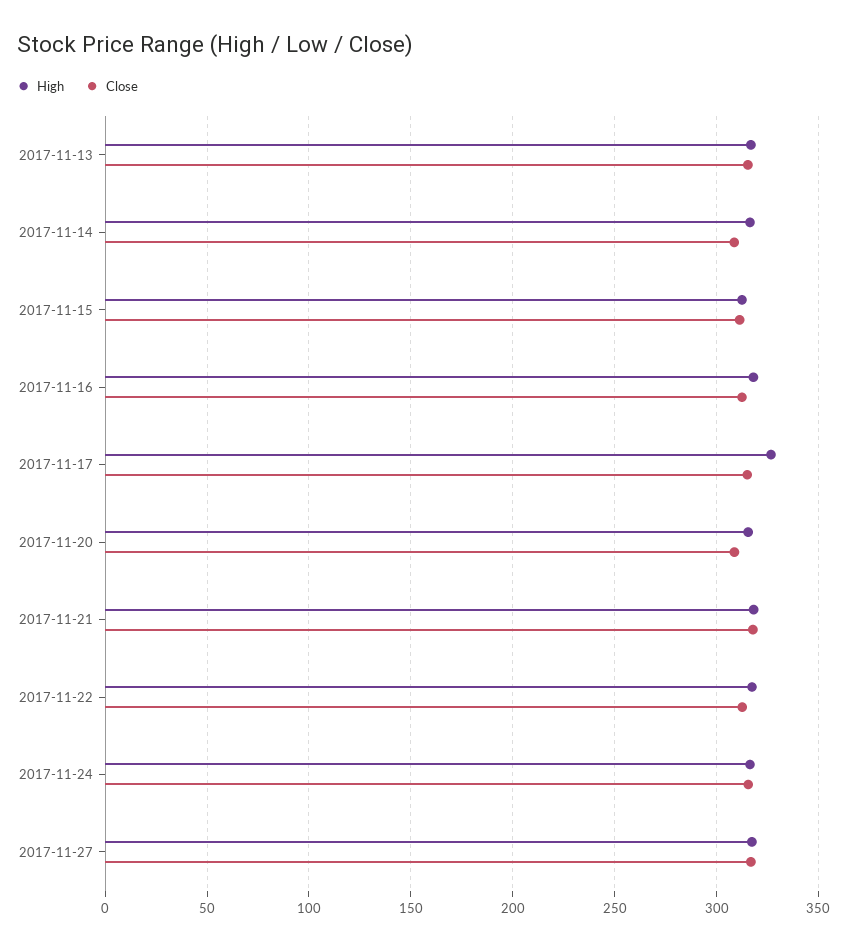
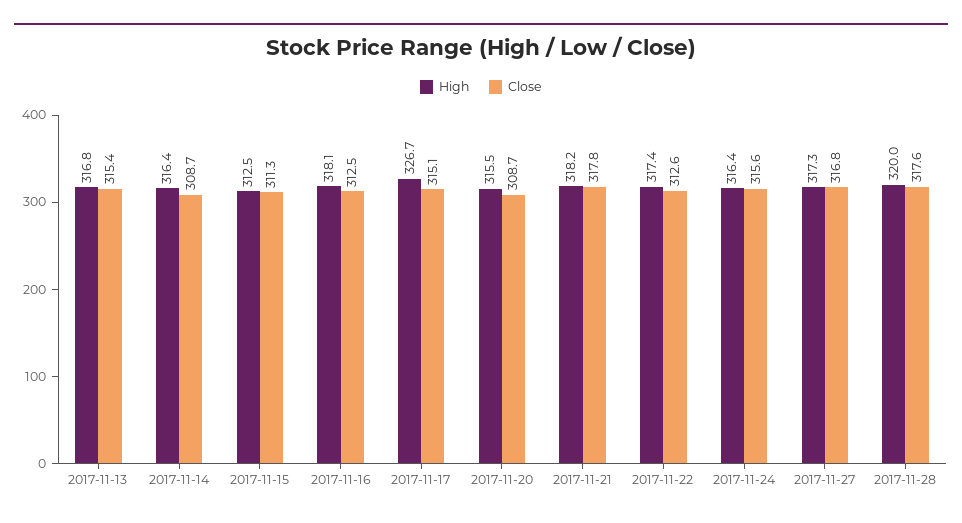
High, 2017-11-28: none -> 320
Close, 2017-11-28: none -> 317.6

